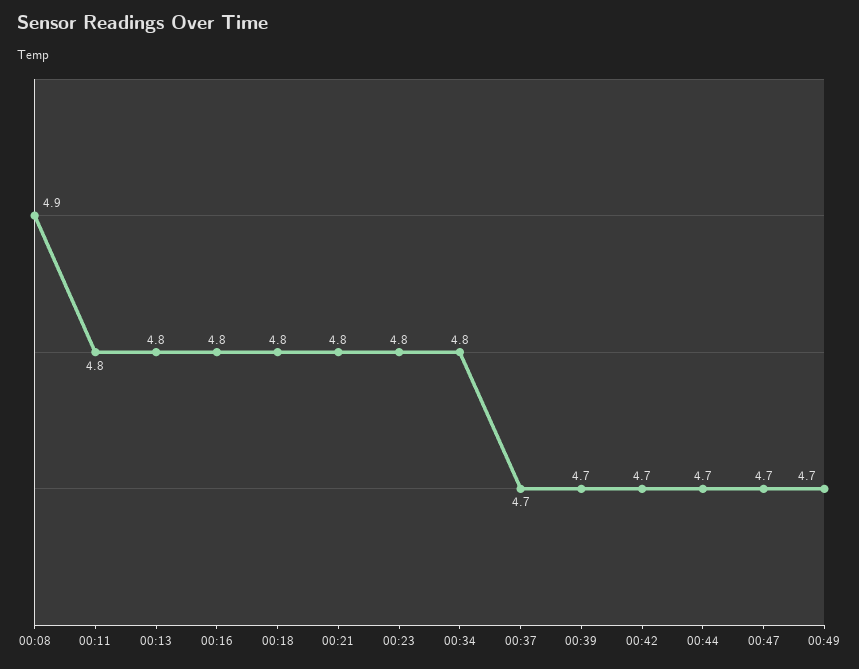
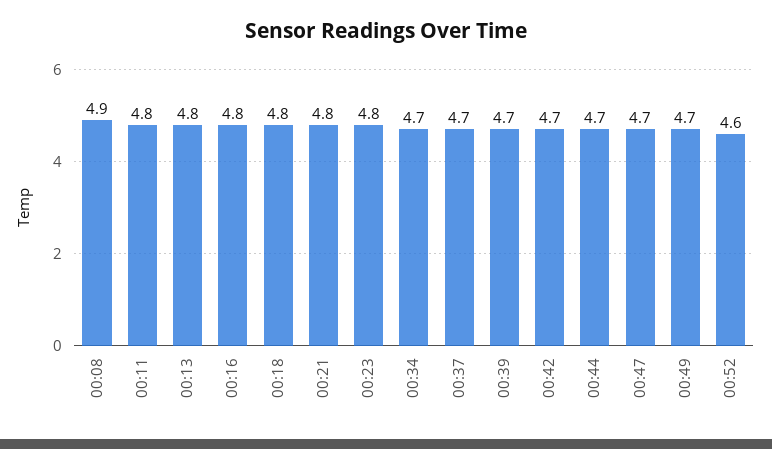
00:34: 4.8 -> 4.7
00:52: none -> 4.6

